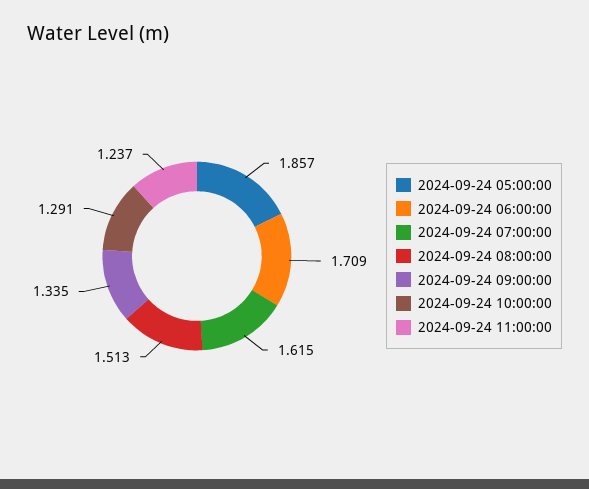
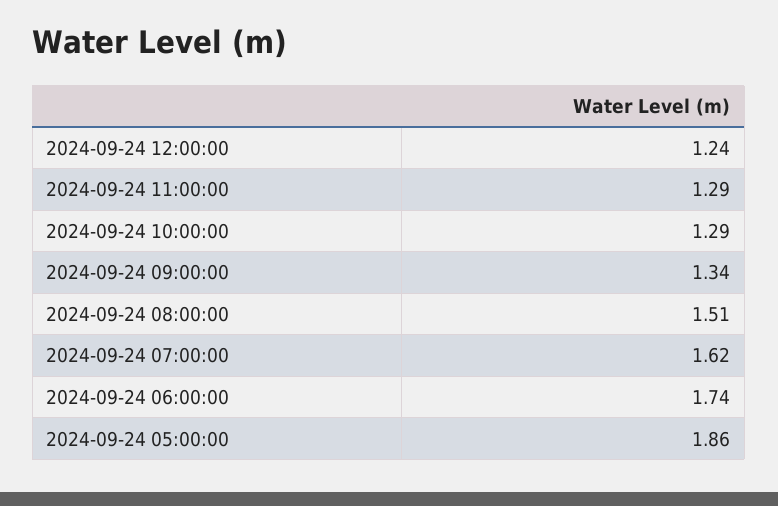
2024-09-24 06:00:00: 1.709 -> 1.74
2024-09-24 11:00:00: 1.237 -> 1.29
2024-09-24 12:00:00: none -> 1.24

